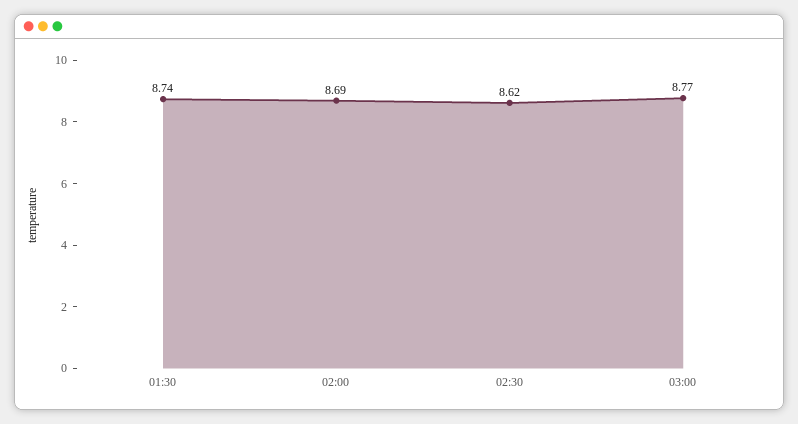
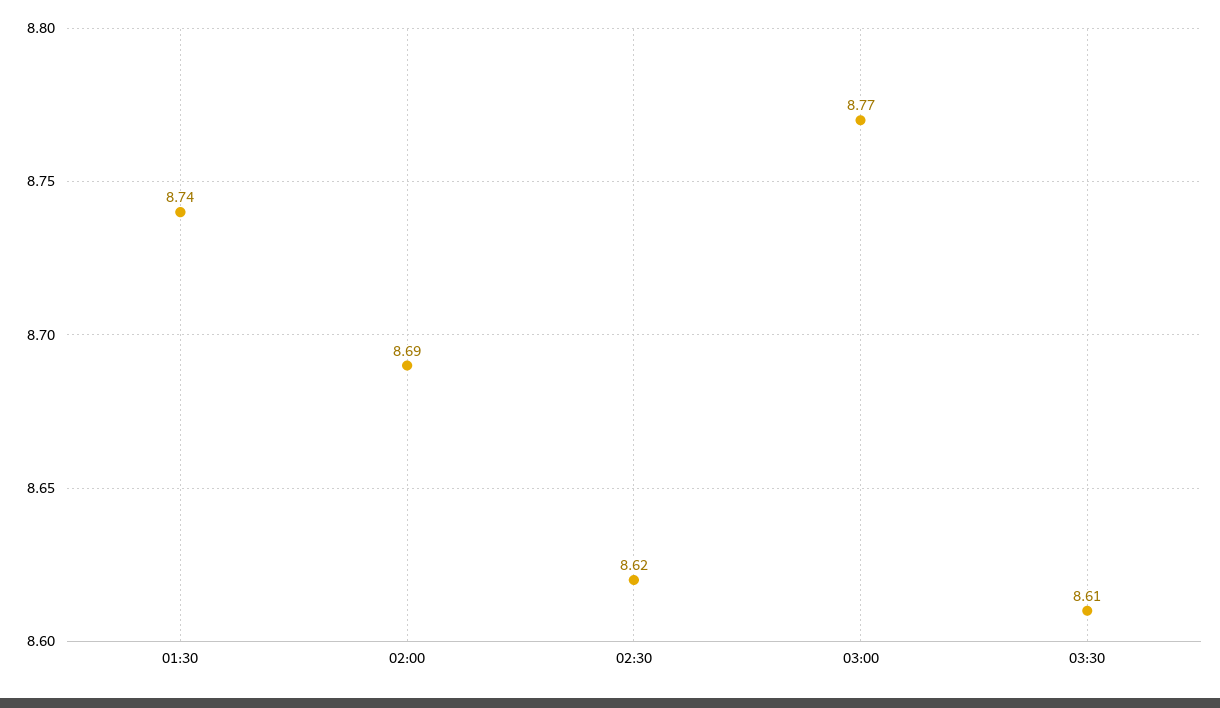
03:30: none -> 8.61

